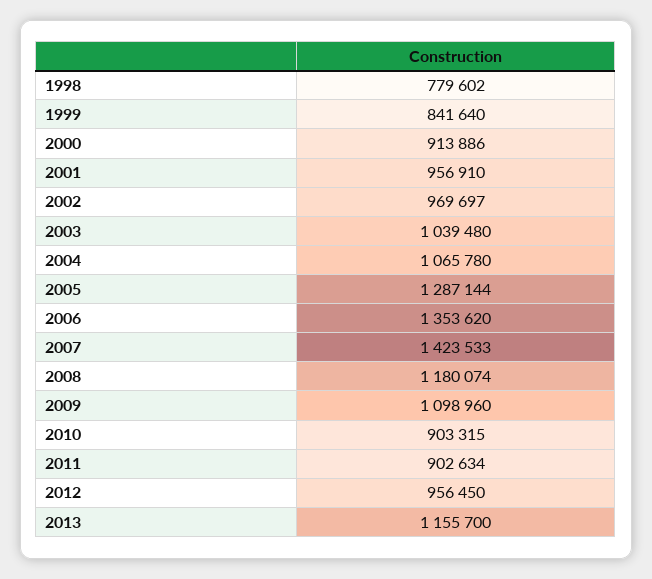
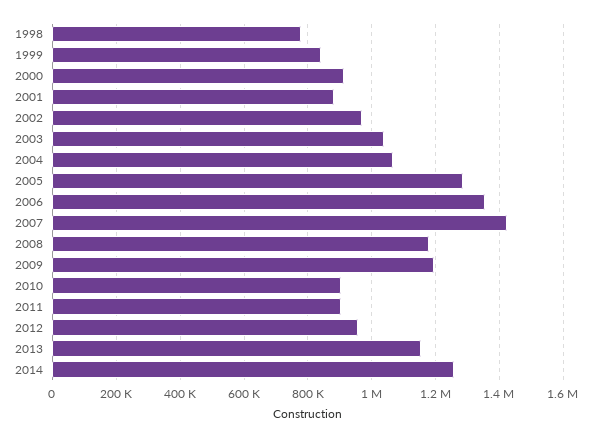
2001: 956910 -> 880000
2009: 1098960 -> 1200000
2014: none -> 1260000

